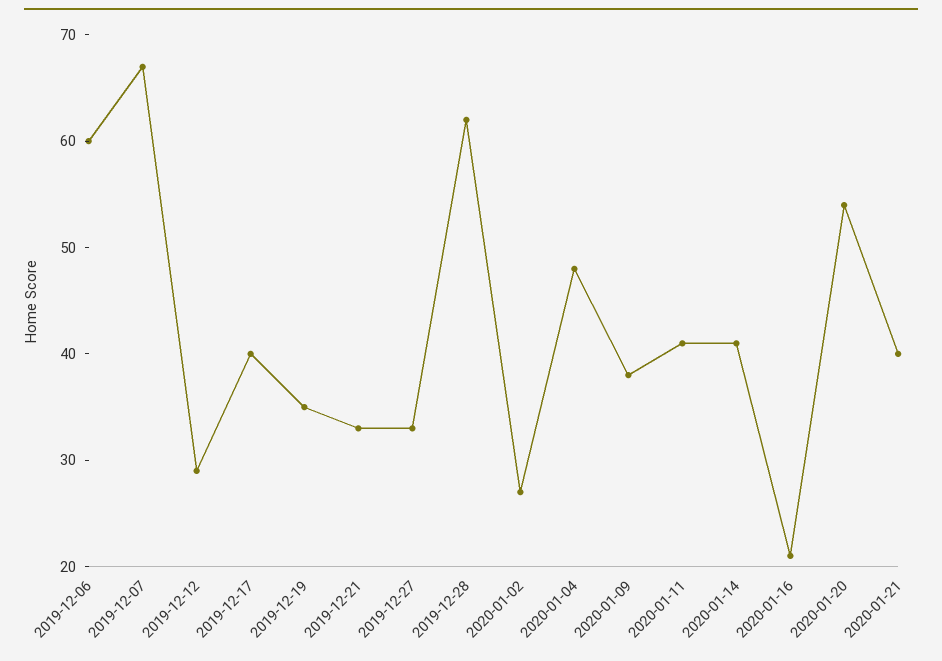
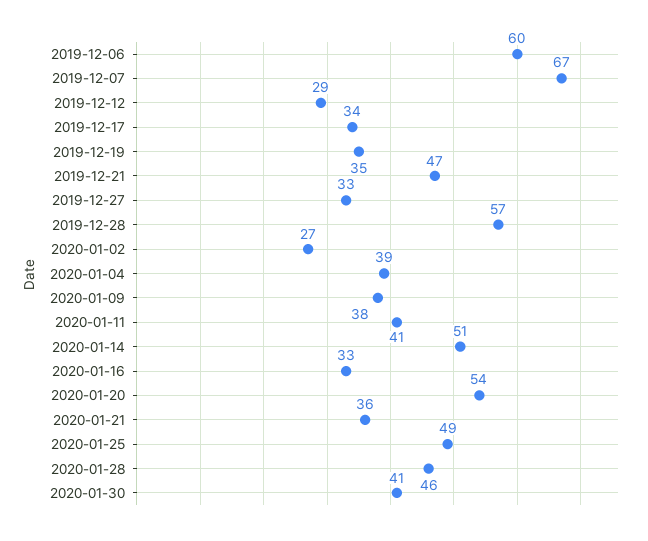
2019-12-17: 40 -> 34
2019-12-21: 33 -> 47
2019-12-28: 62 -> 57
2020-01-04: 48 -> 39
2020-01-14: 41 -> 51
2020-01-16: 21 -> 33
2020-01-21: 40 -> 36
2020-01-25: none -> 49
2020-01-28: none -> 46
2020-01-30: none -> 41

